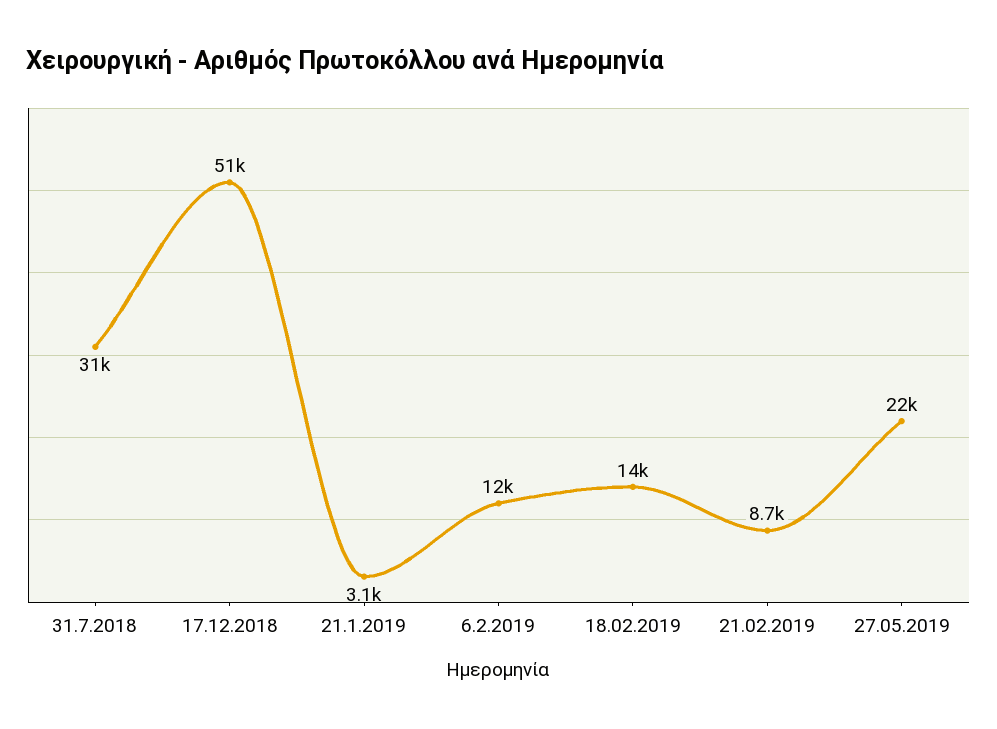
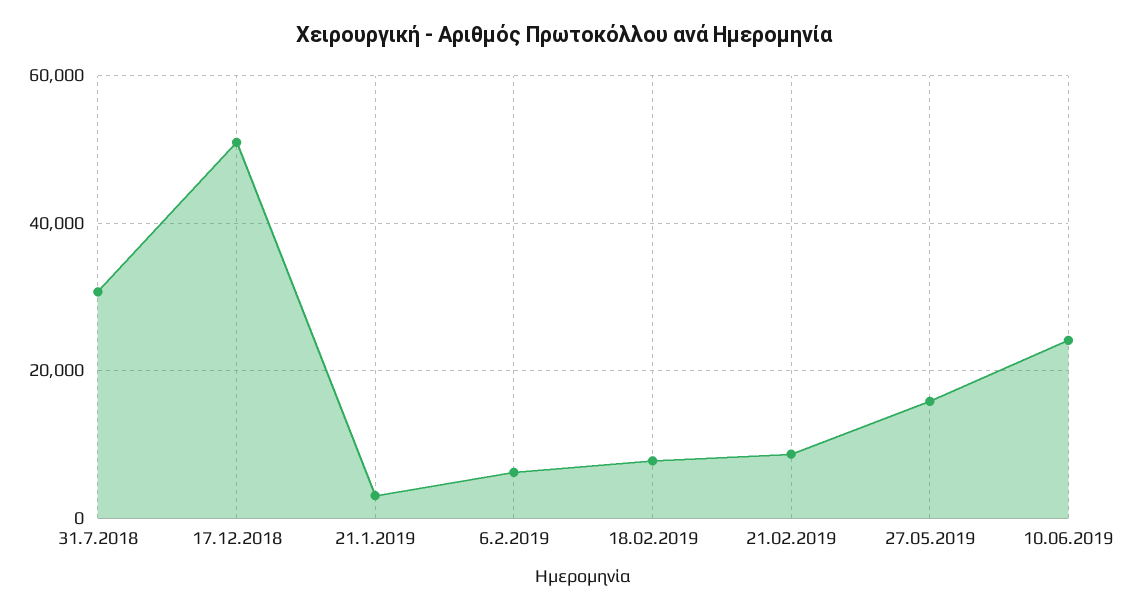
6.2.2019: 12000 -> 6000
18.02.2019: 14000 -> 8000
27.05.2019: 22000 -> 16000
10.06.2019: none -> 24000

